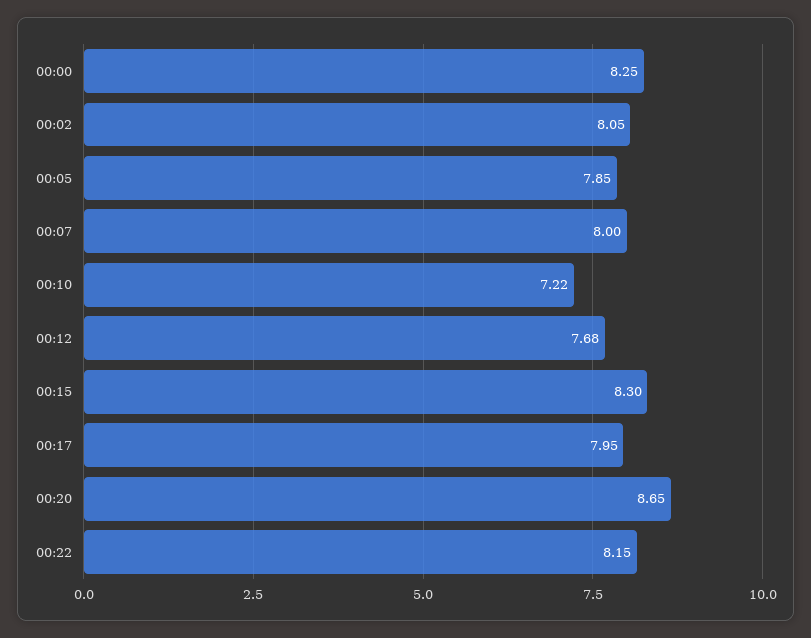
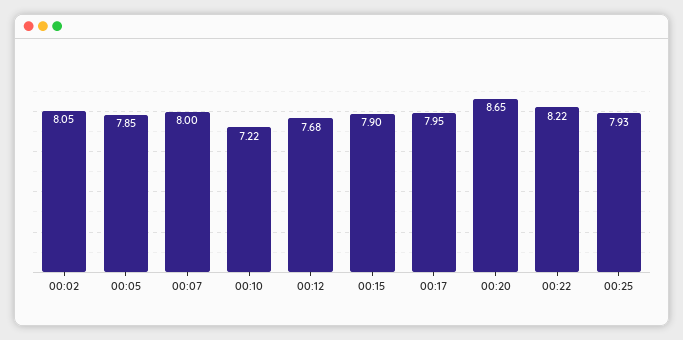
00:00: 8.25 -> none
00:15: 8.3 -> 7.9
00:22: 8.15 -> 8.22
00:25: none -> 7.93

